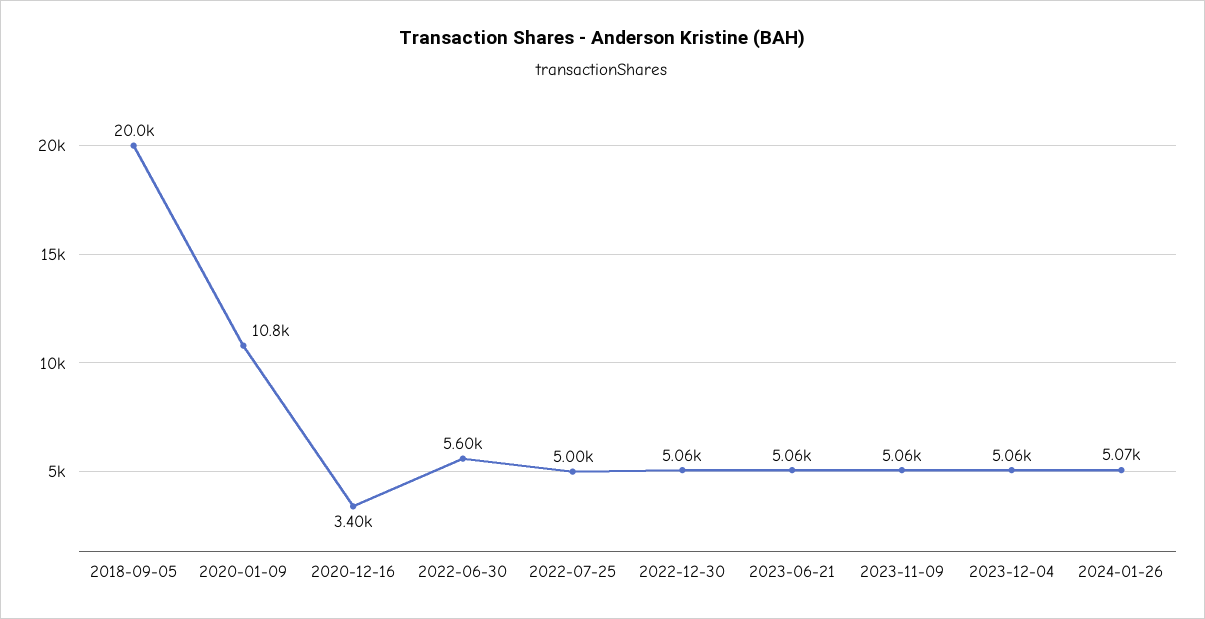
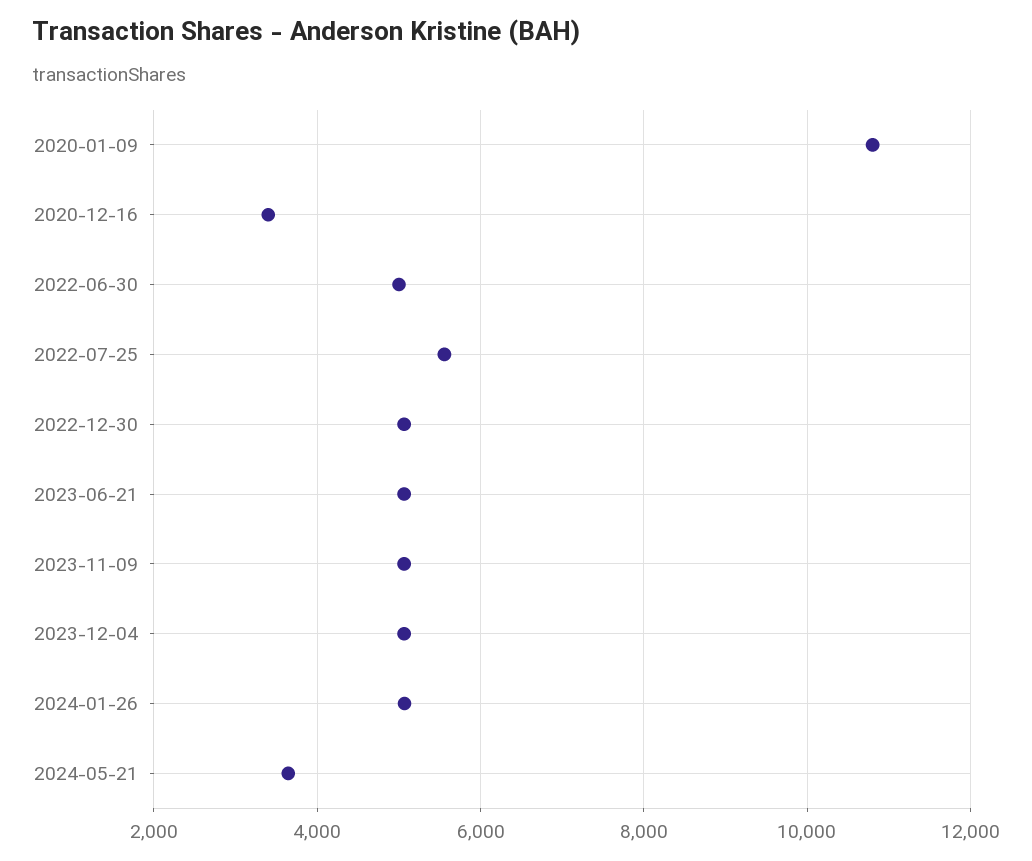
2018-09-05: 20000 -> none
2022-06-30: 5600 -> 5000
2022-07-25: 5000 -> 5600
2024-05-21: none -> 3600

